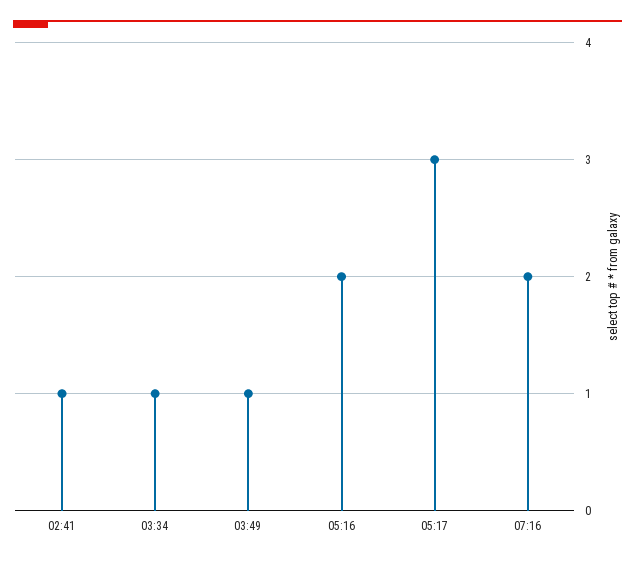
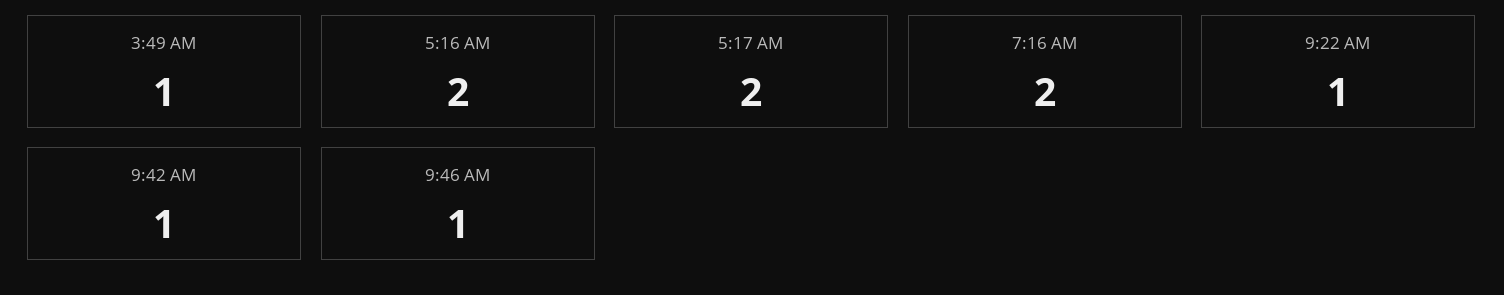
02:41: 1 -> none
03:34: 1 -> none
05:17: 3 -> 2
9:22 AM: none -> 1
9:42 AM: none -> 1
9:46 AM: none -> 1

